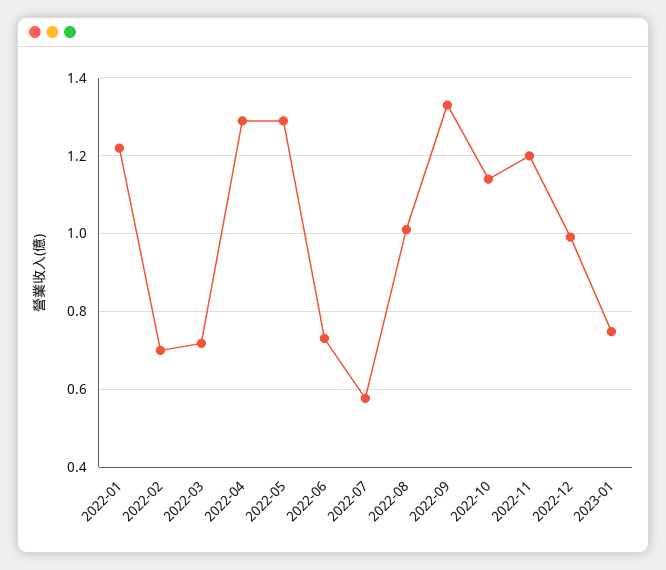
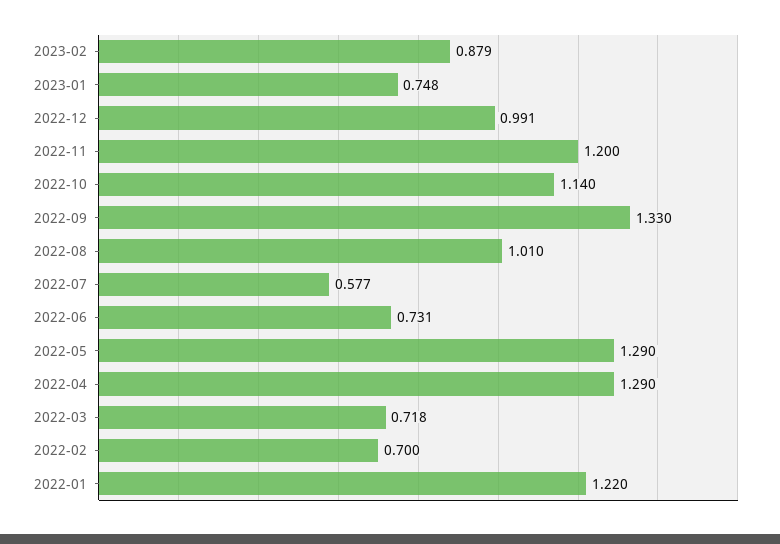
2023-02: none -> 0.879

